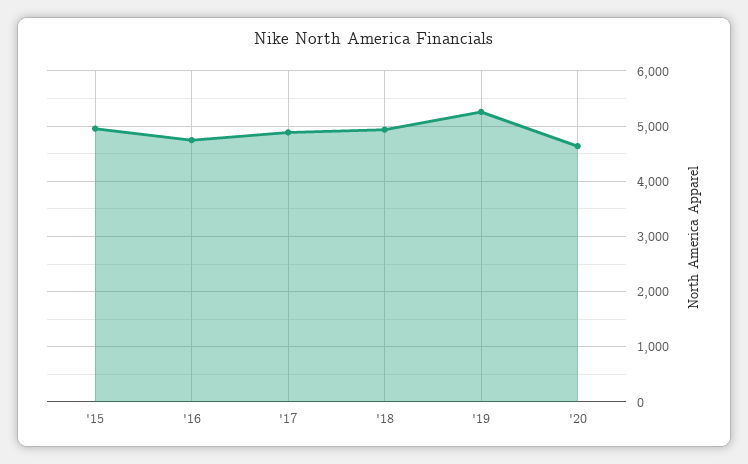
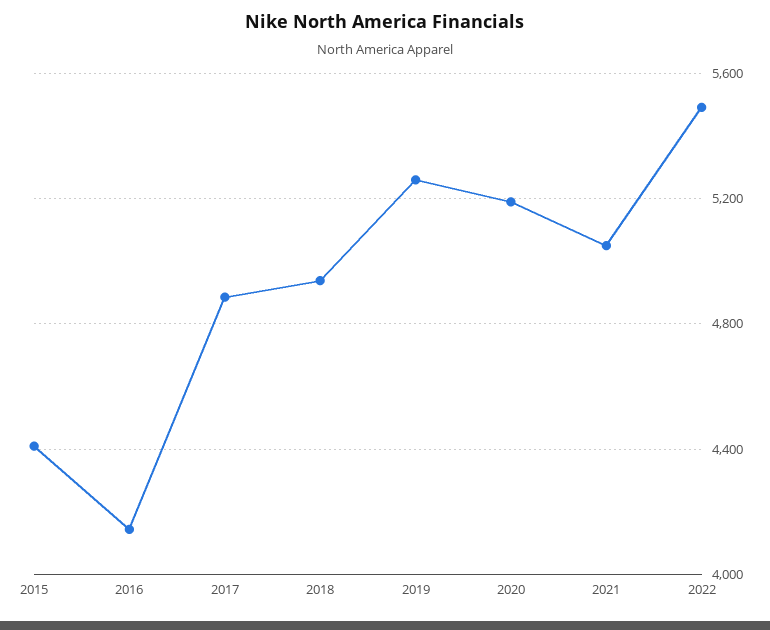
'15: 5000 -> 4400
'16: 4800 -> 4150
'20: 4600 -> 5200
2021: none -> 5050
2022: none -> 5500

